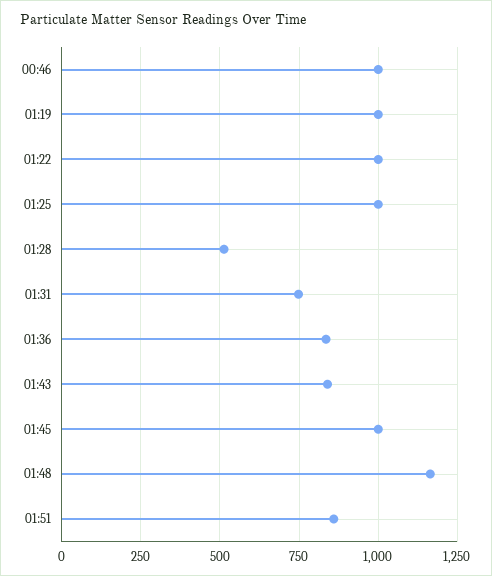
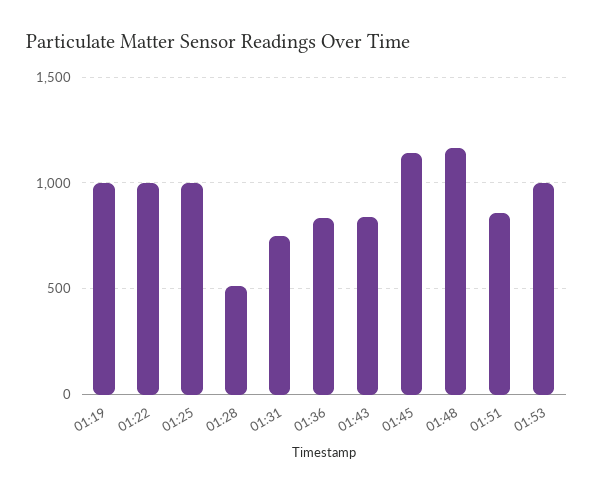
00:46: 1000 -> none
01:45: 1000 -> 1150
01:53: none -> 1000

